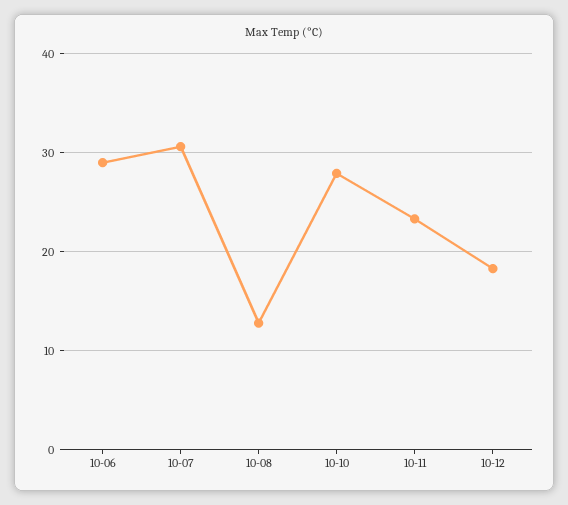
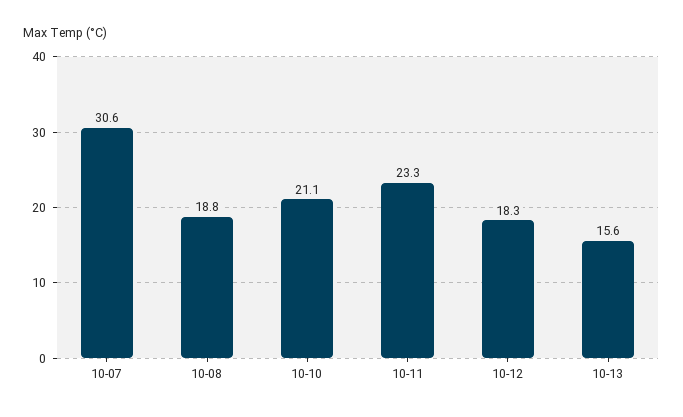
10-06: 29 -> none
10-08: 13 -> 18.8
10-10: 28 -> 21.1
10-13: none -> 15.6

